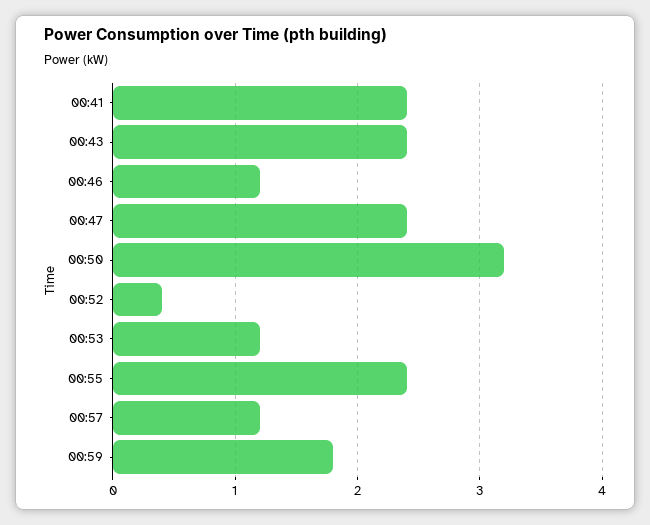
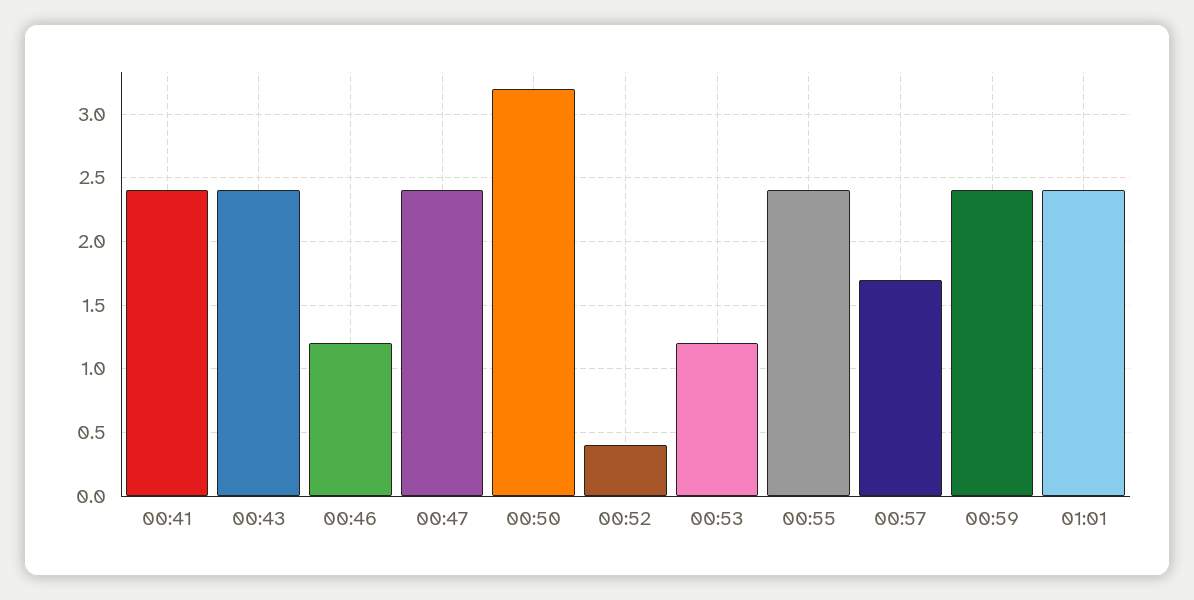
00:57: 1.2 -> 1.7
00:59: 1.8 -> 2.4
01:01: none -> 2.4

